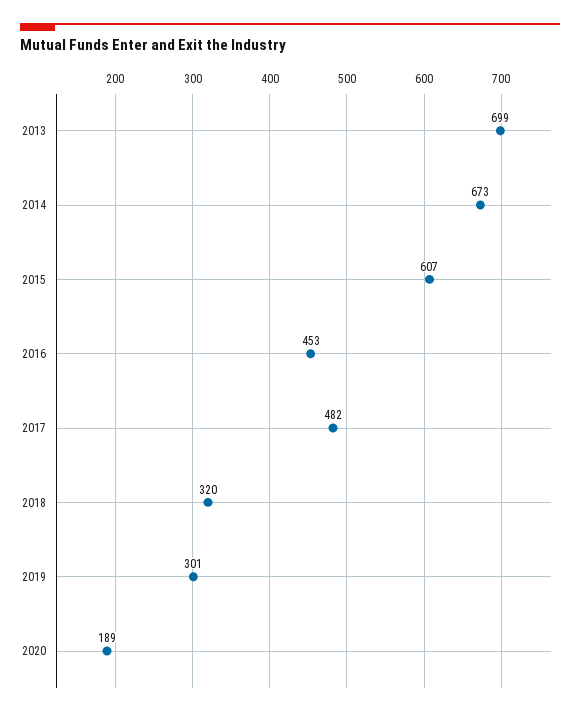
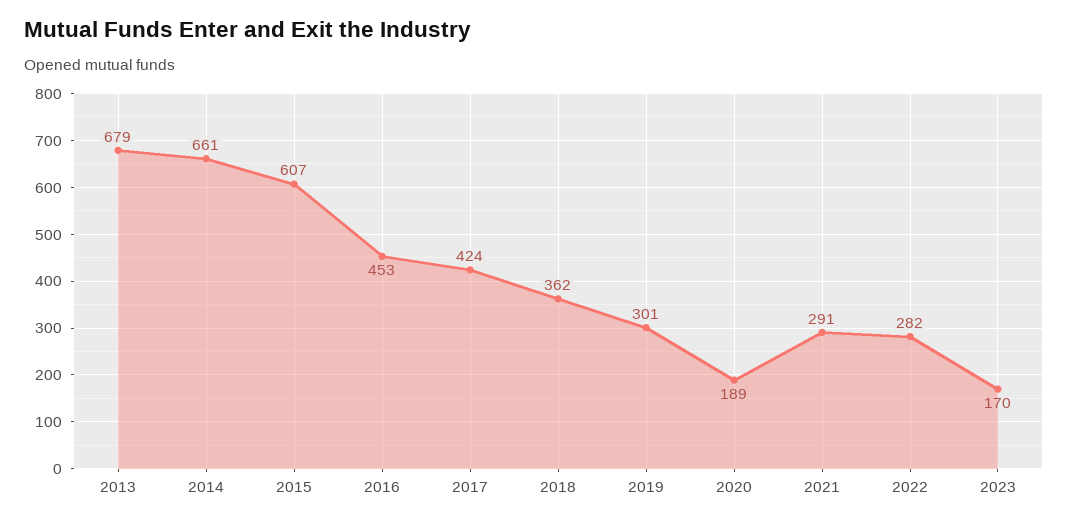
2013: 699 -> 679
2014: 673 -> 661
2017: 482 -> 424
2018: 320 -> 362
2021: none -> 291
2022: none -> 282
2023: none -> 170

